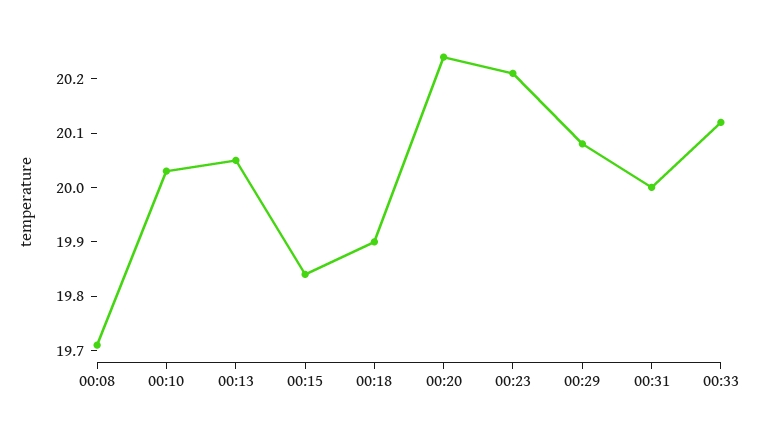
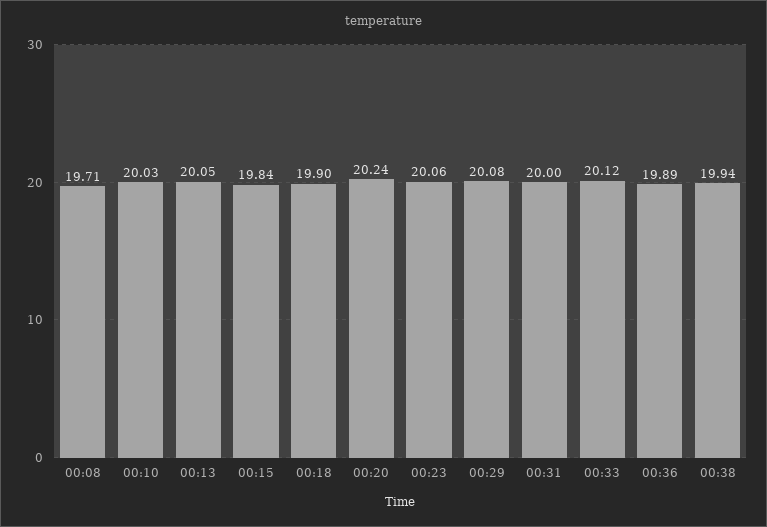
00:23: 20.2 -> 20.06
00:36: none -> 19.89
00:38: none -> 19.94

